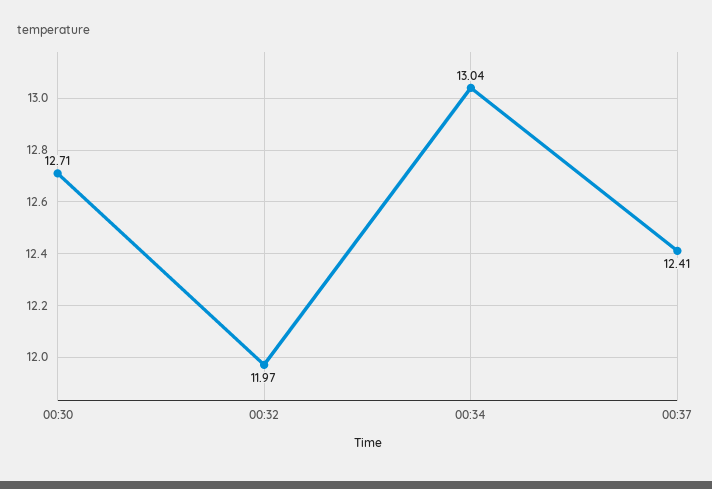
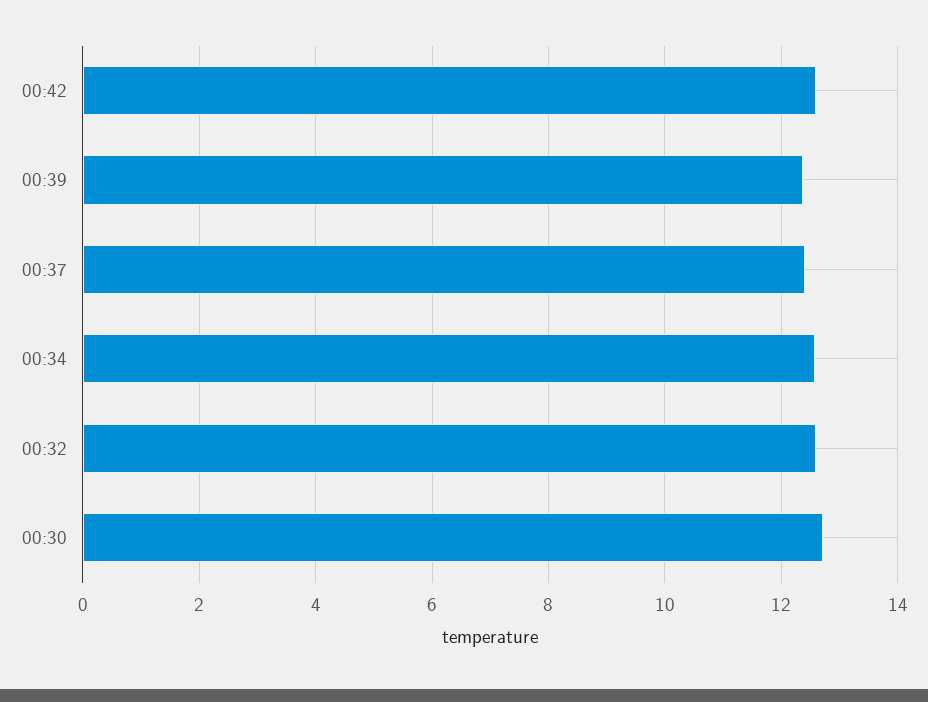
00:32: 11.97 -> 12.6
00:34: 13.04 -> 12.6
00:42: none -> 12.6
00:39: none -> 12.4

